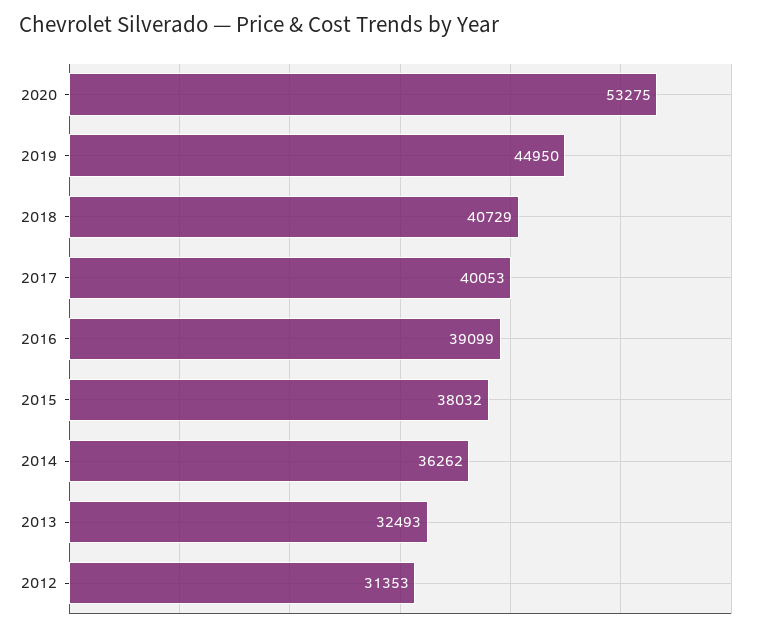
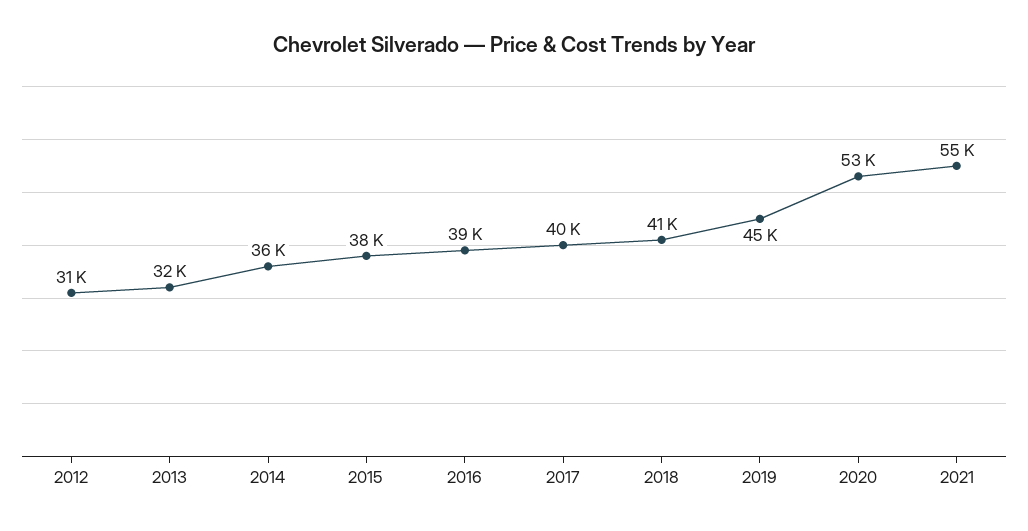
2021: none -> 55000

